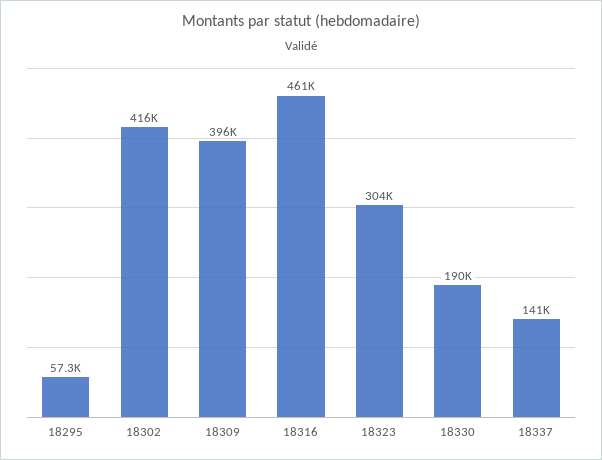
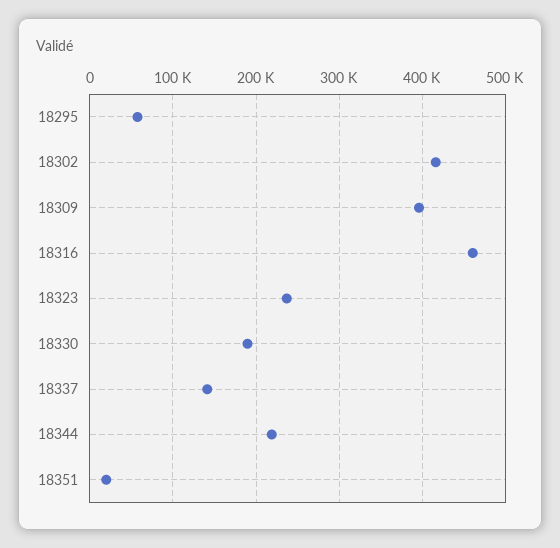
18323: 304000 -> 240000
18344: none -> 220000
18351: none -> 20000

